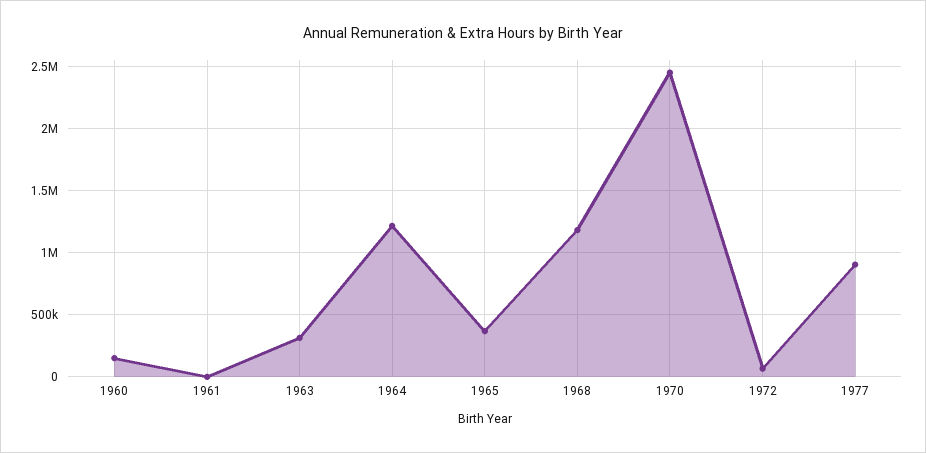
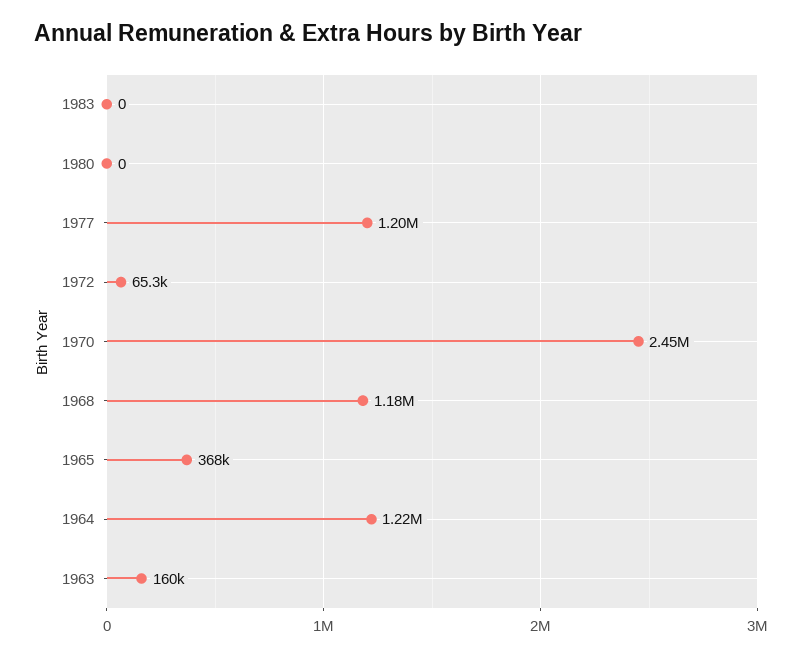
1960: 150000 -> none
1961: 0 -> none
1963: 300000 -> 160000
1977: 900000 -> 1200000
1983: none -> 0
1980: none -> 0

